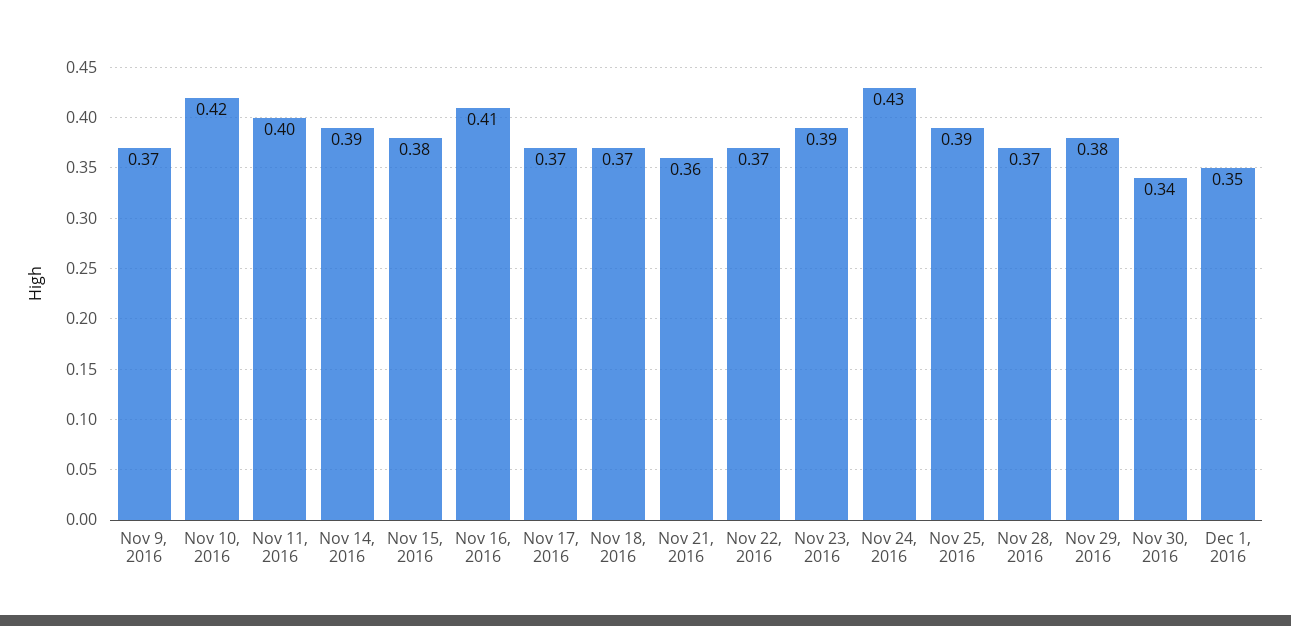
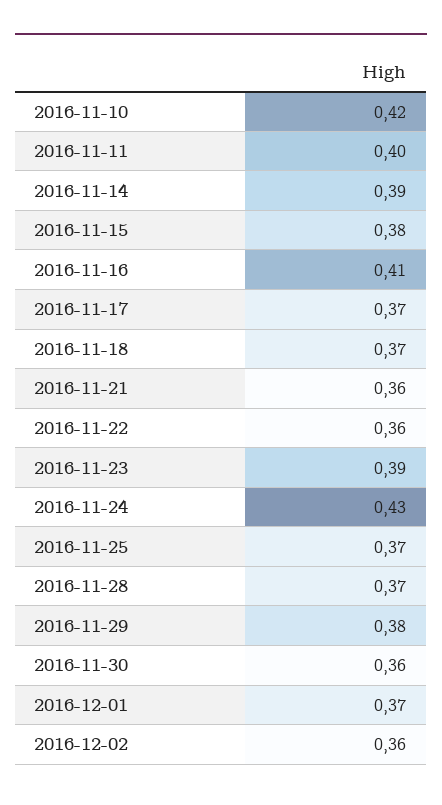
Nov 9, 2016: 0.37 -> none
Nov 22, 2016: 0.37 -> 0.36
Nov 25, 2016: 0.39 -> 0.37
Nov 30, 2016: 0.34 -> 0.36
Dec 1, 2016: 0.35 -> 0.37
2016-12-02: none -> 0.36

